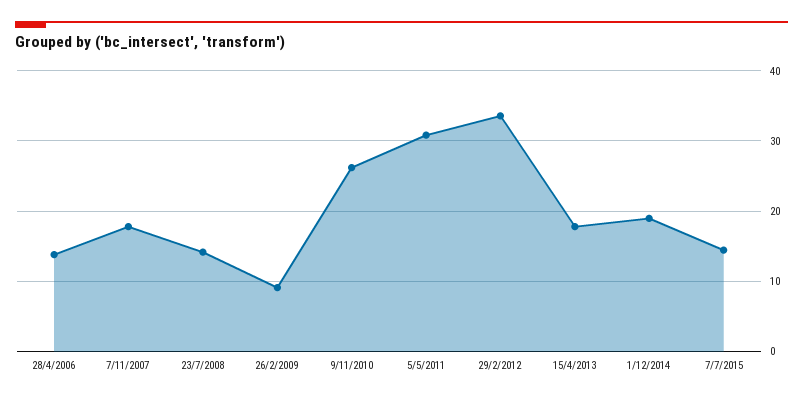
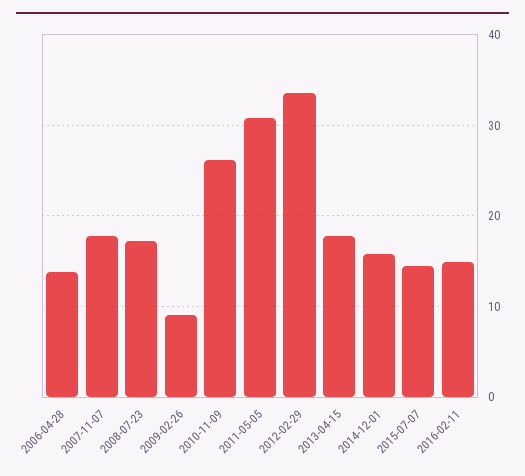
23/7/2008: 14 -> 17
1/12/2014: 19 -> 16
2016-02-11: none -> 15

